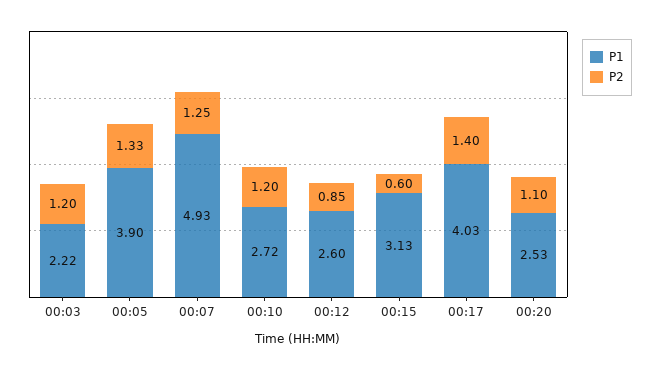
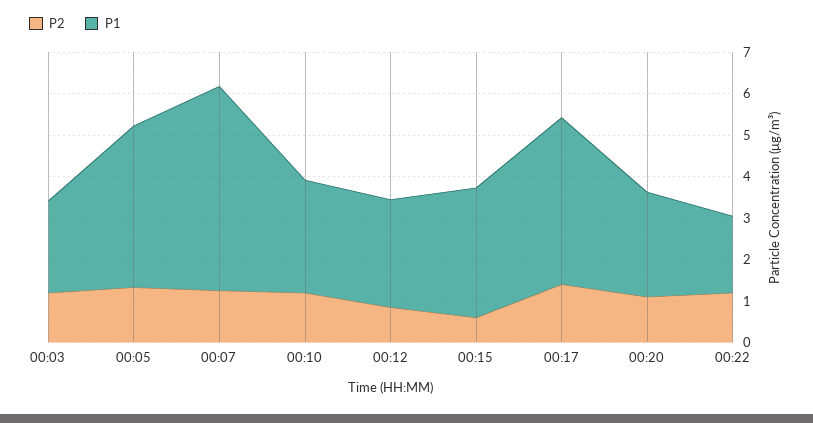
P2, 00:22: none -> 1.2
P1, 00:22: none -> 1.8

